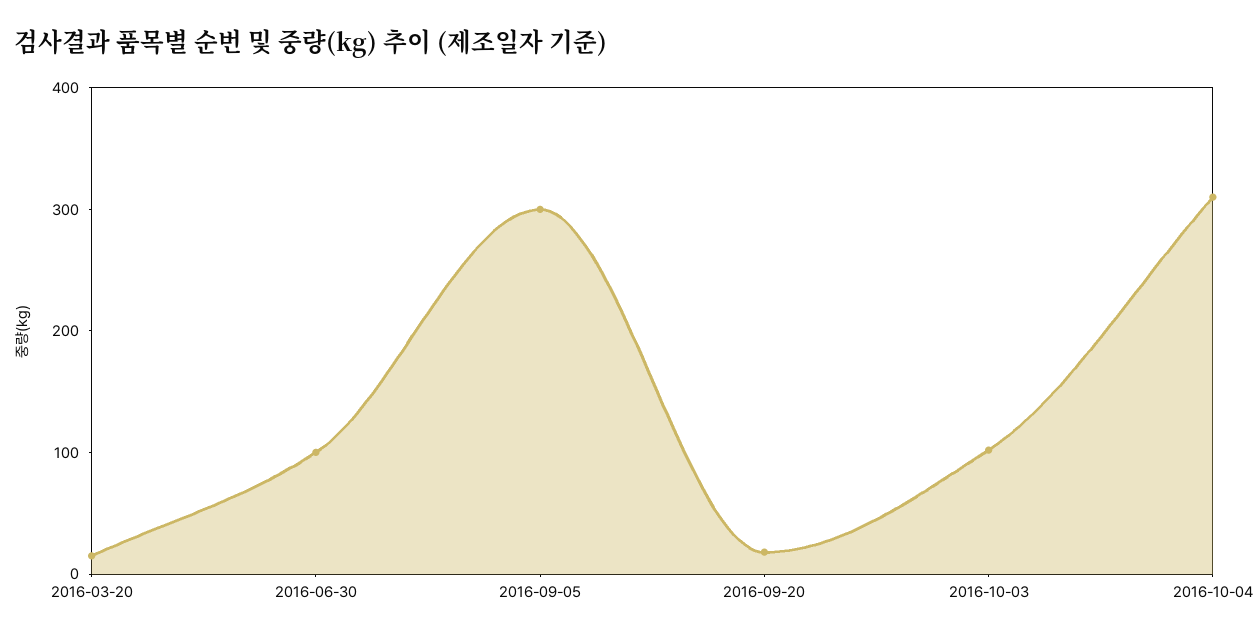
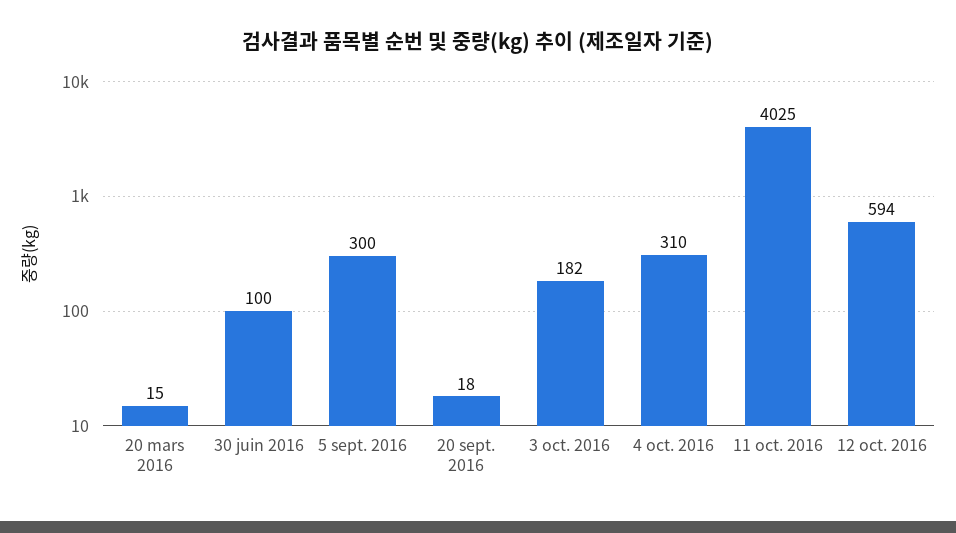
2016-10-03: 100 -> 182
11 oct. 2016: none -> 4025
12 oct. 2016: none -> 594

